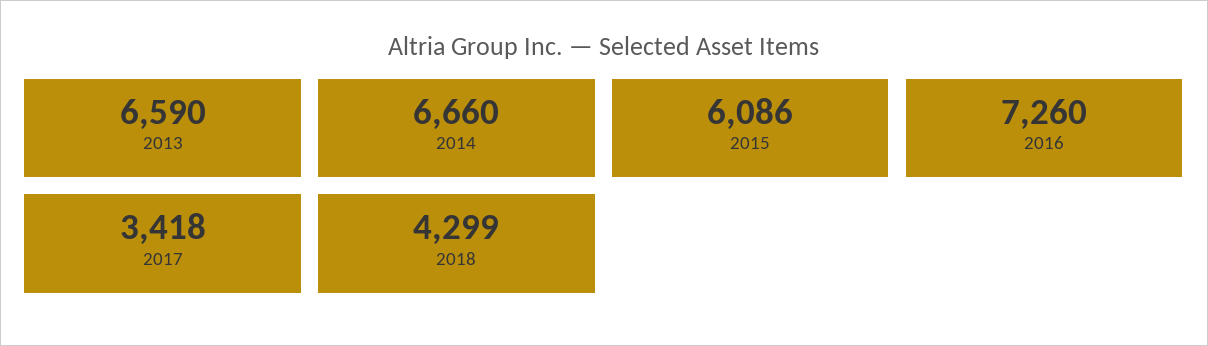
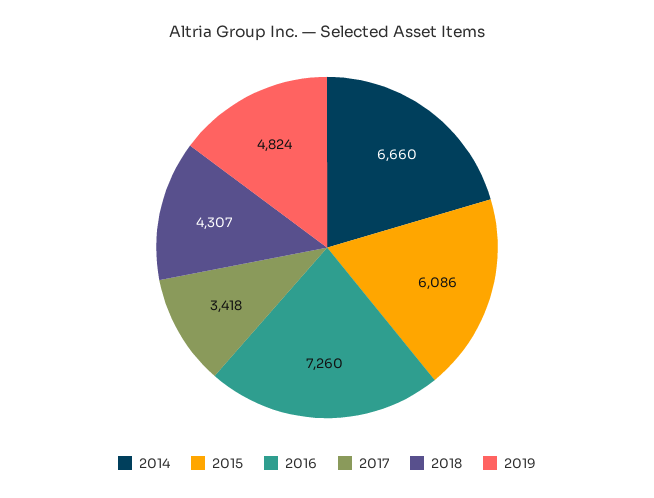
2013: 6590 -> none
2018: 4299 -> 4307
2019: none -> 4824

